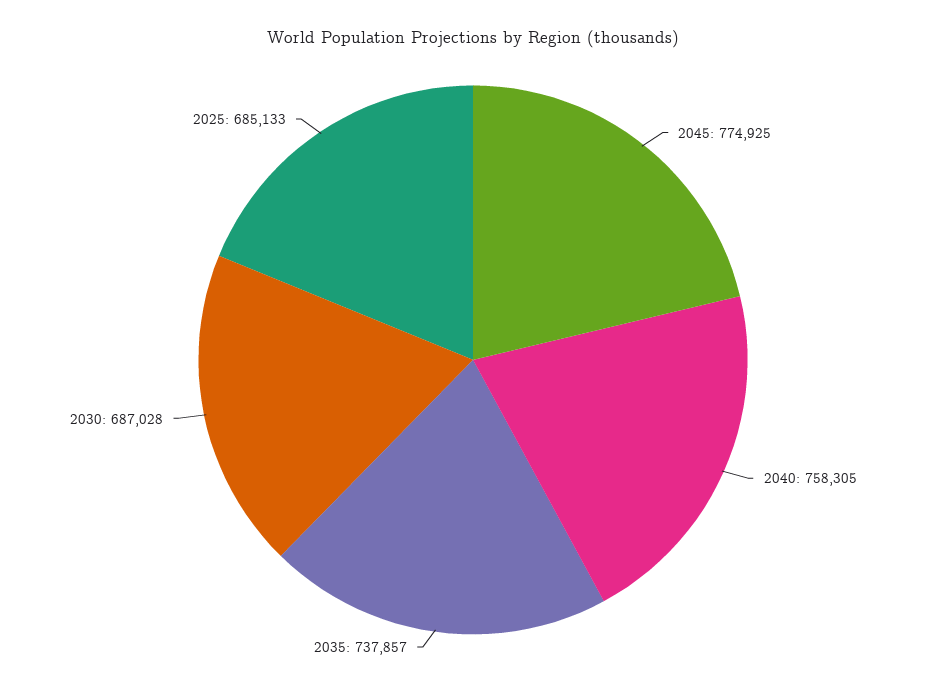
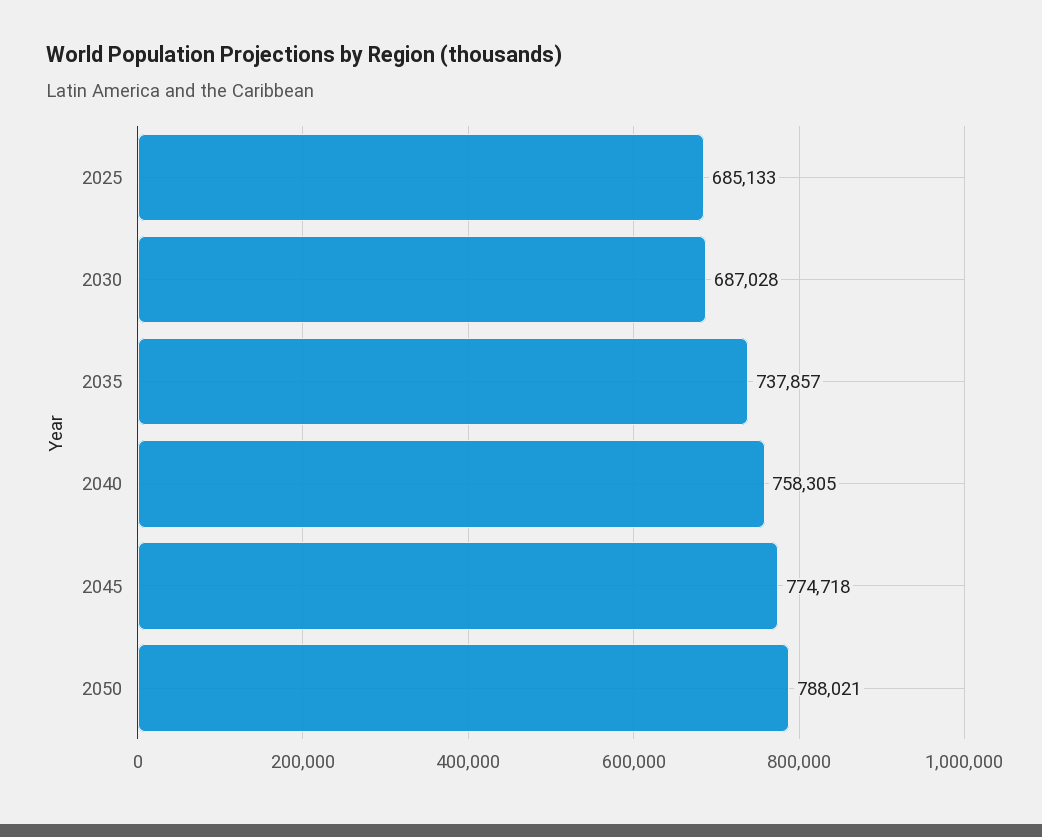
2045: 774925 -> 774718
2050: none -> 788021

